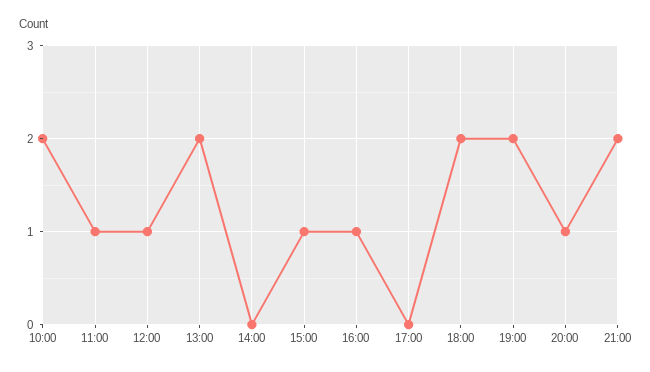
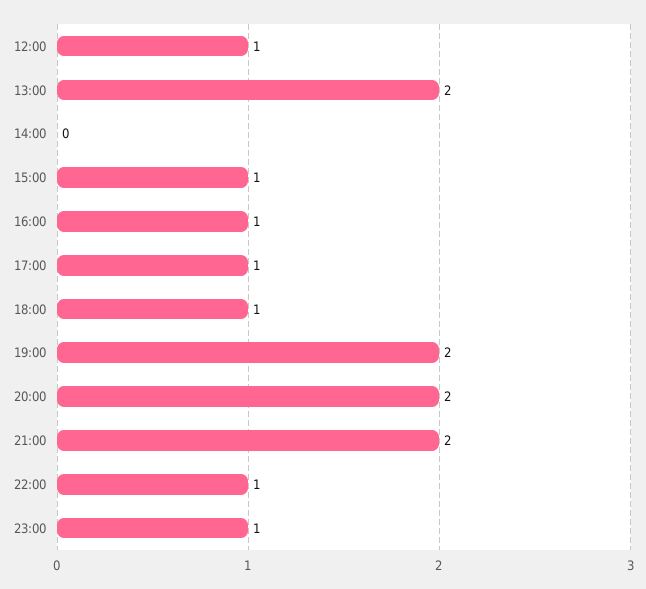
10:00: 2 -> none
11:00: 1 -> none
17:00: 0 -> 1
18:00: 2 -> 1
20:00: 1 -> 2
22:00: none -> 1
23:00: none -> 1

